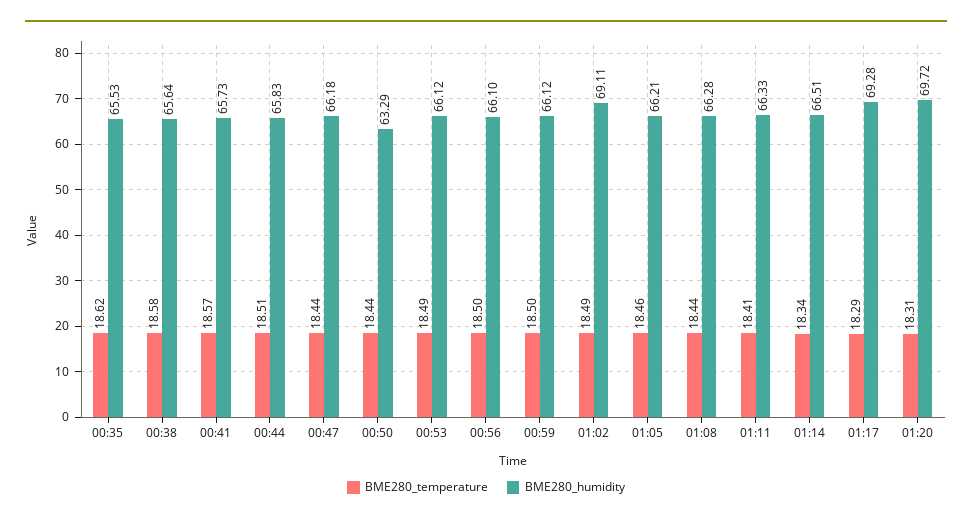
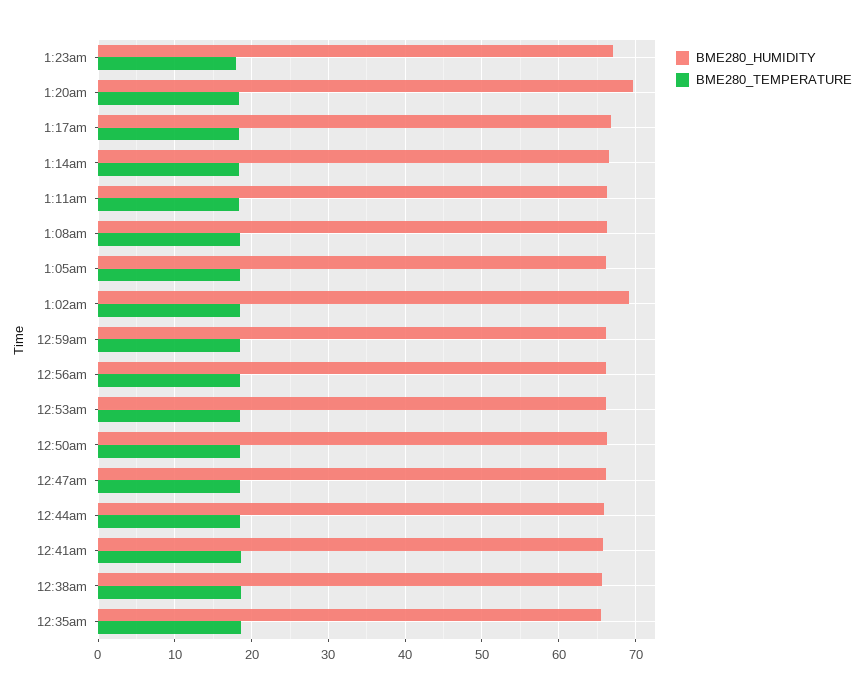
BME280_humidity, 00:50: 63.29 -> 66
BME280_humidity, 01:17: 69.28 -> 67
BME280_humidity, 1:23am: none -> 67
BME280_temperature, 1:23am: none -> 18

